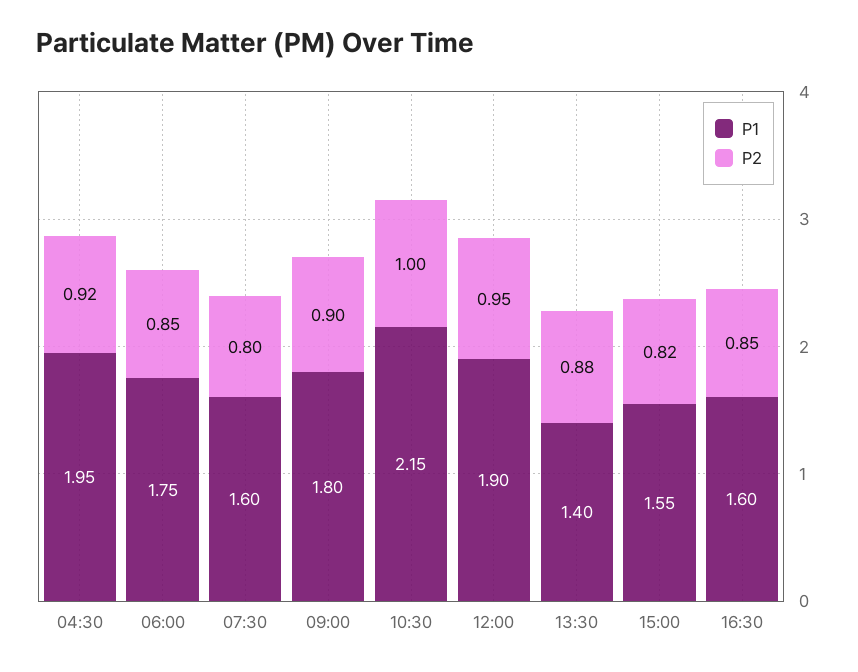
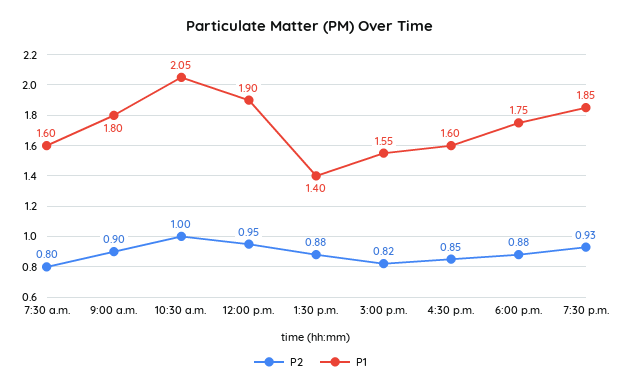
P1, 04:30: 1.95 -> none
P2, 04:30: 0.92 -> none
P1, 06:00: 1.75 -> none
P2, 06:00: 0.85 -> none
P1, 10:30: 2.15 -> 2.05
P2, 6:00 p.m.: none -> 0.88
P1, 6:00 p.m.: none -> 1.75
P2, 7:30 p.m.: none -> 0.93
P1, 7:30 p.m.: none -> 1.85

